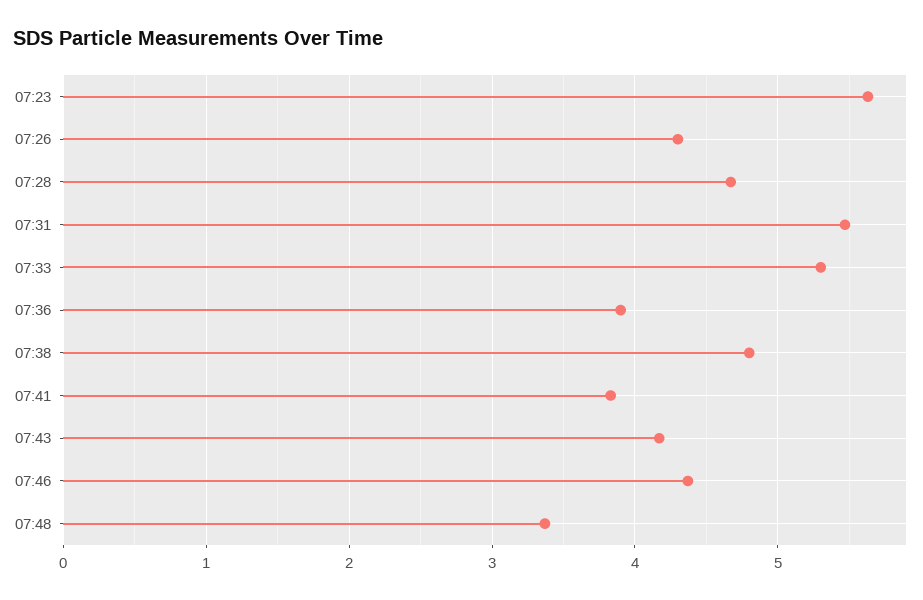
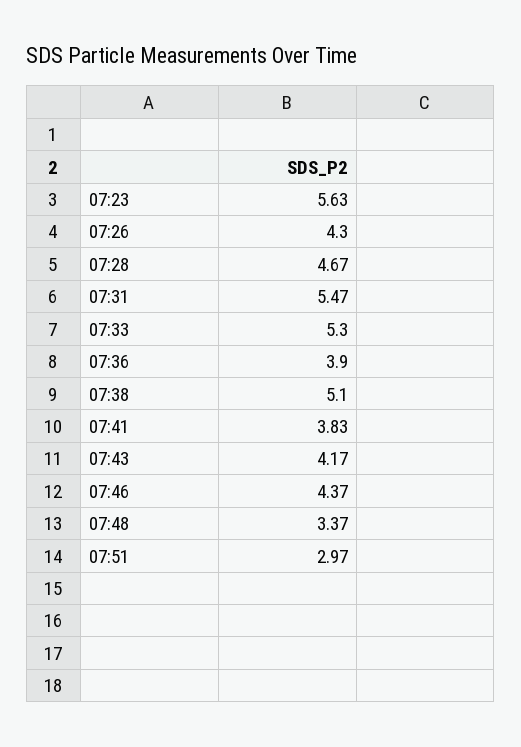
07:38: 4.8 -> 5.1
07:51: none -> 2.97

